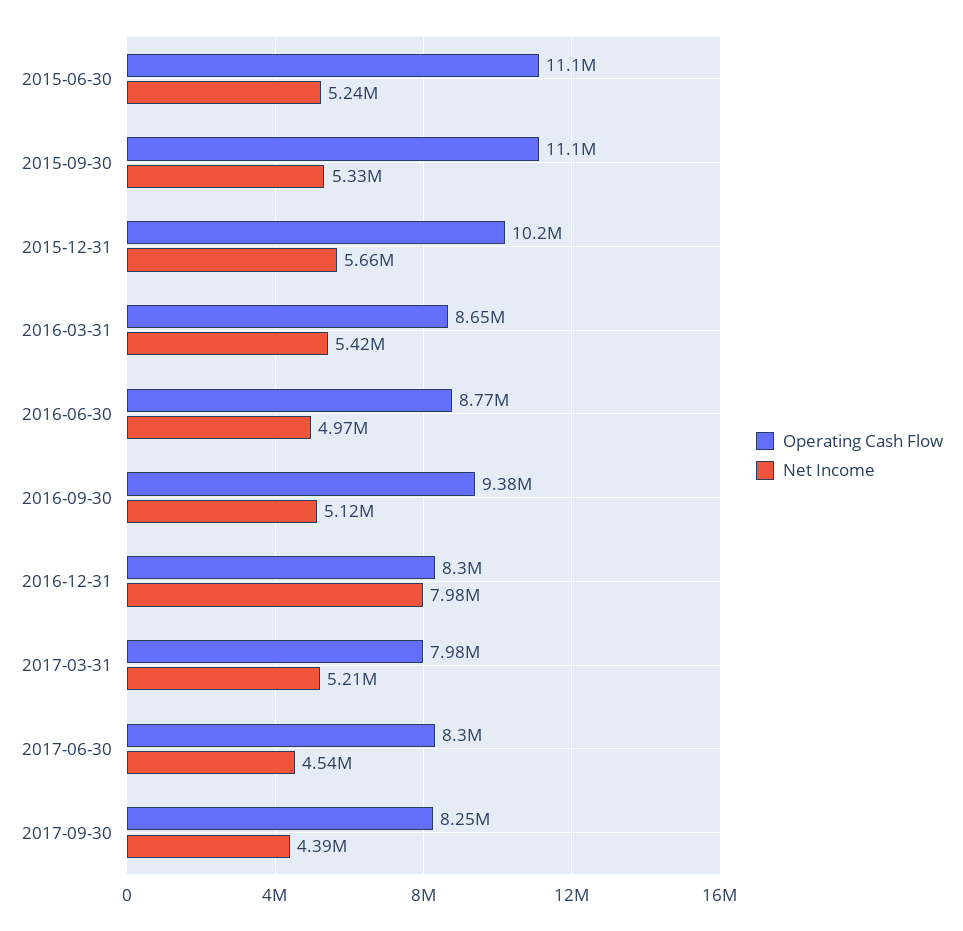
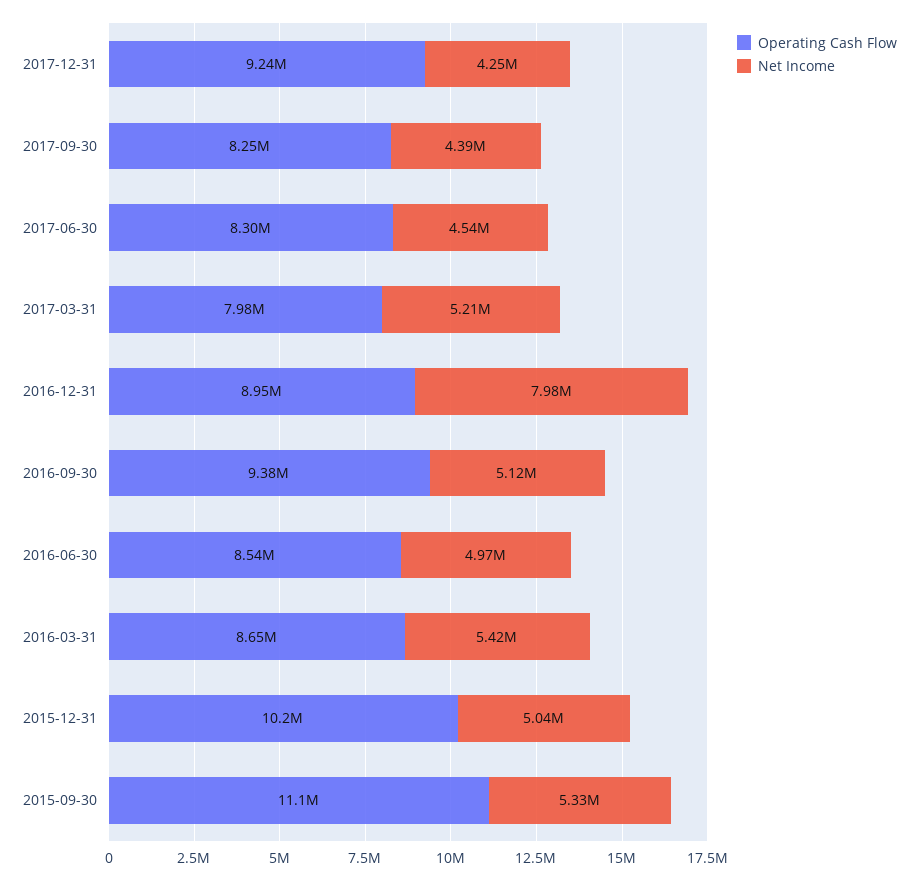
Operating Cash Flow, 2015-06-30: 11100000 -> none
Net Income, 2015-06-30: 5240000 -> none
Net Income, 2015-12-31: 5660000 -> 5040000
Operating Cash Flow, 2016-06-30: 8770000 -> 8540000
Operating Cash Flow, 2016-12-31: 8300000 -> 8950000
Operating Cash Flow, 2017-12-31: none -> 9240000
Net Income, 2017-12-31: none -> 4250000

